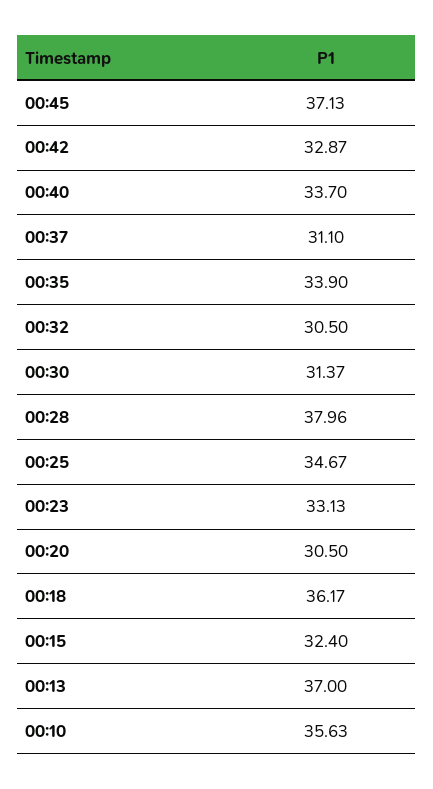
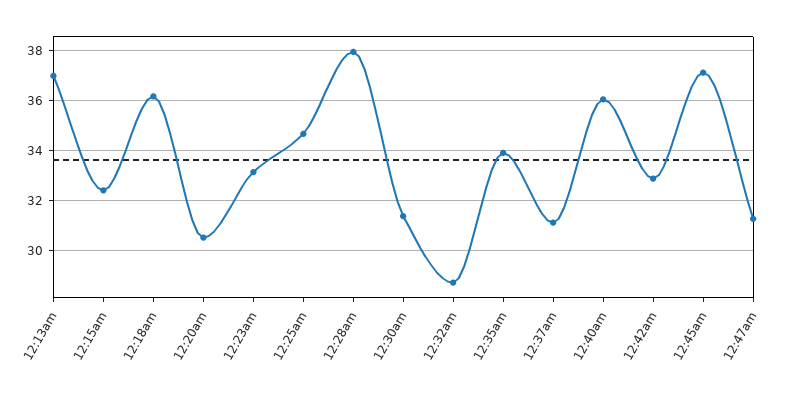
00:40: 33.7 -> 36
00:32: 30.5 -> 28.75
00:10: 35.63 -> none
12:47am: none -> 31.25

